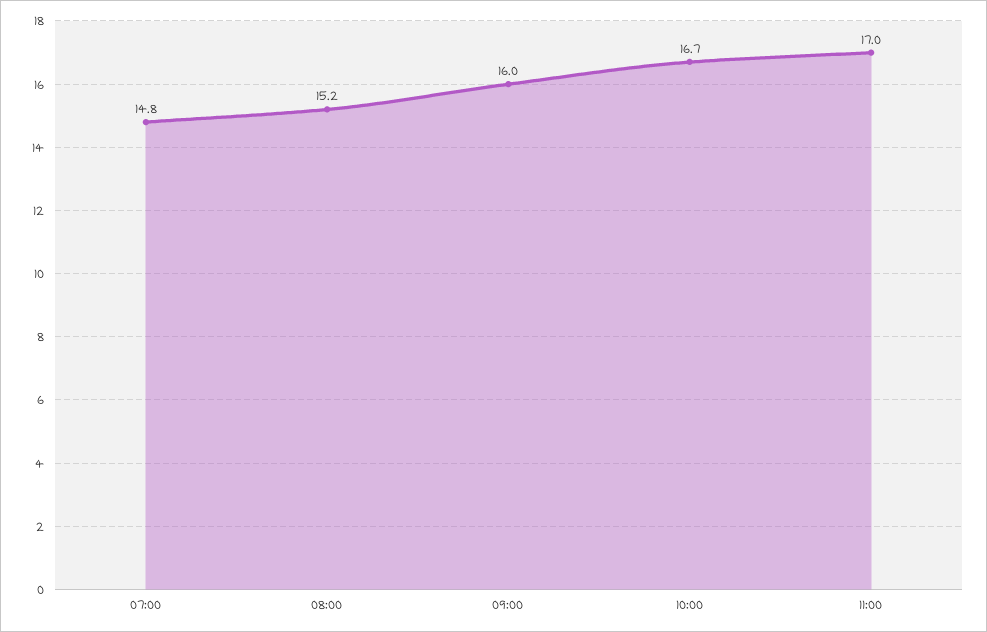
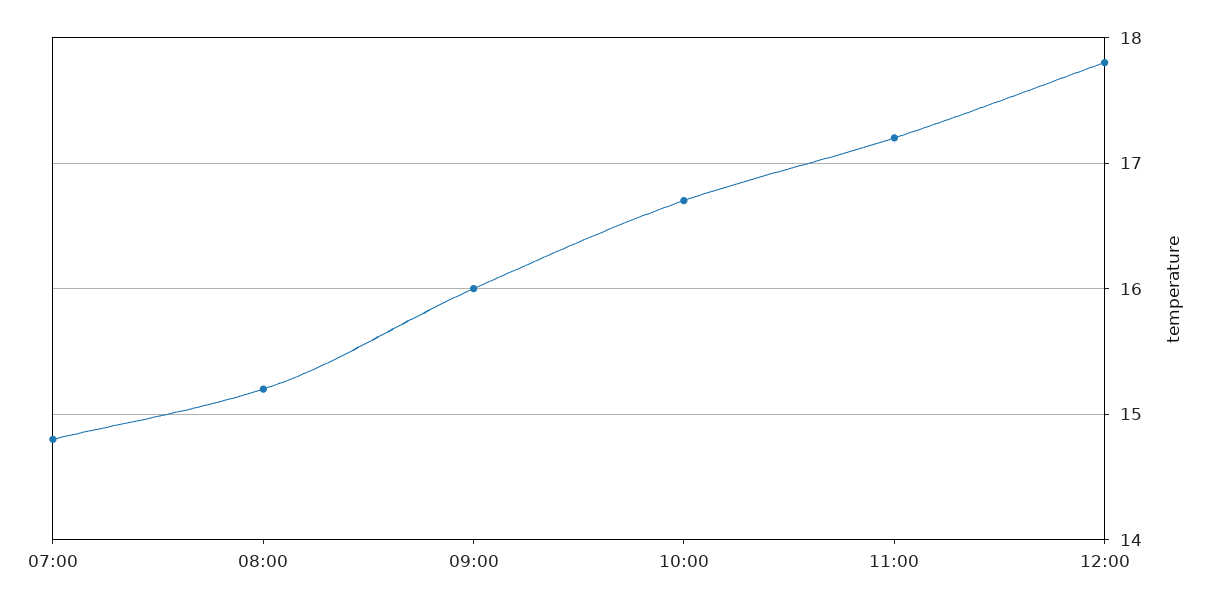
11:00: 17 -> 17.2
12:00: none -> 17.8

